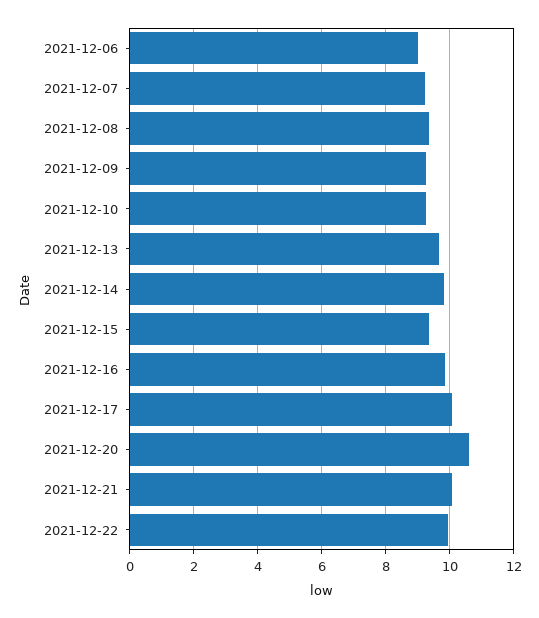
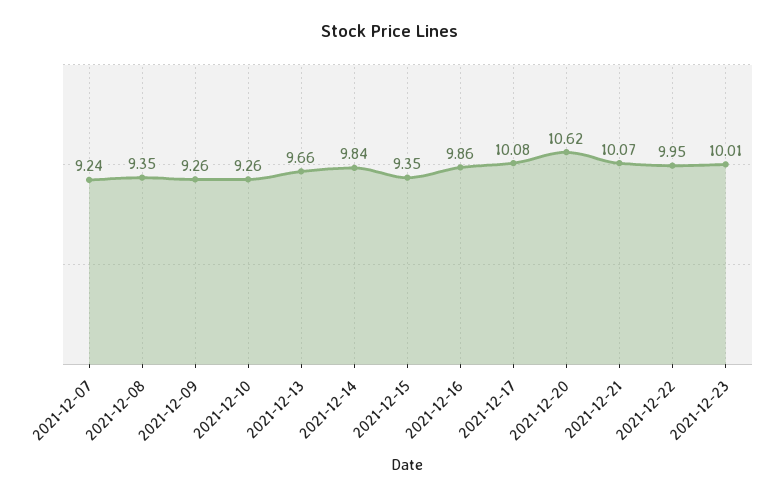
2021-12-06: 9 -> none
2021-12-23: none -> 10.01

